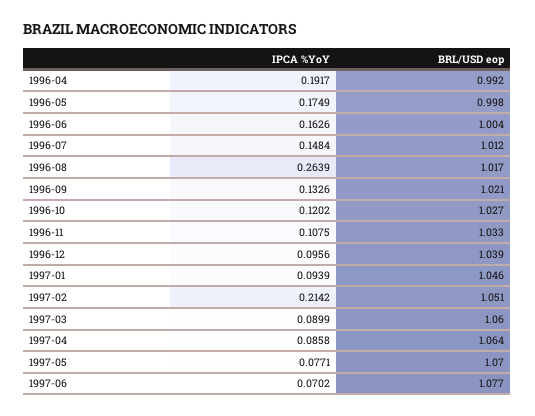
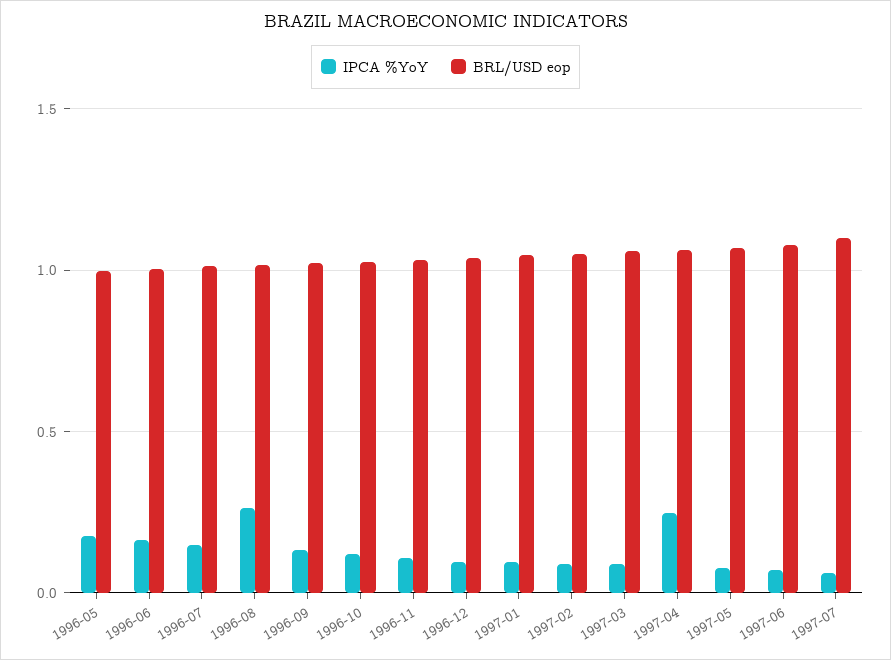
IPCA %YoY, 1996-04: 0.1917 -> none
BRL/USD eop, 1996-04: 0.992 -> none
IPCA %YoY, 1997-02: 0.2142 -> 0.1
IPCA %YoY, 1997-04: 0.0858 -> 0.25
IPCA %YoY, 1997-07: none -> 0.05
BRL/USD eop, 1997-07: none -> 1.1

